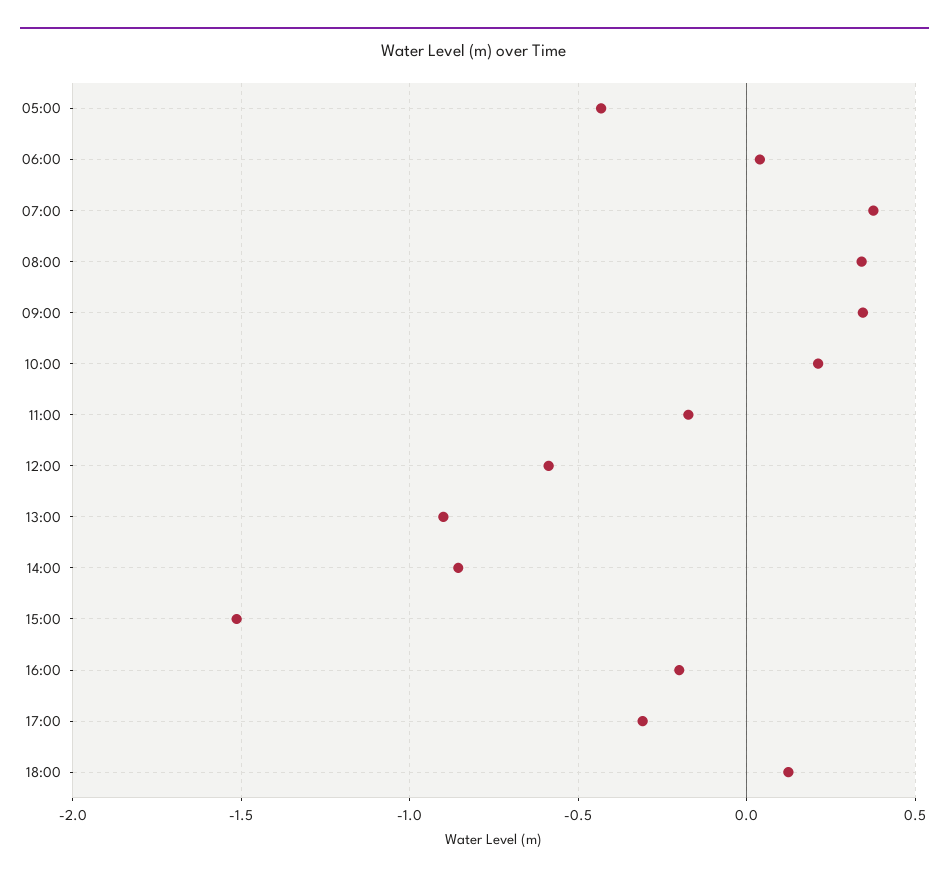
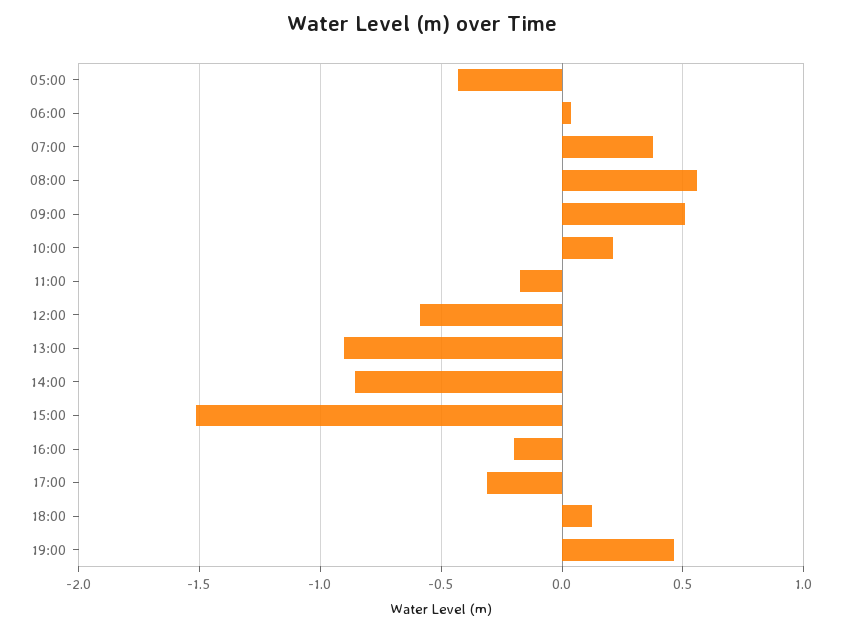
08:00: 0.35 -> 0.55
09:00: 0.35 -> 0.5
19:00: none -> 0.45

